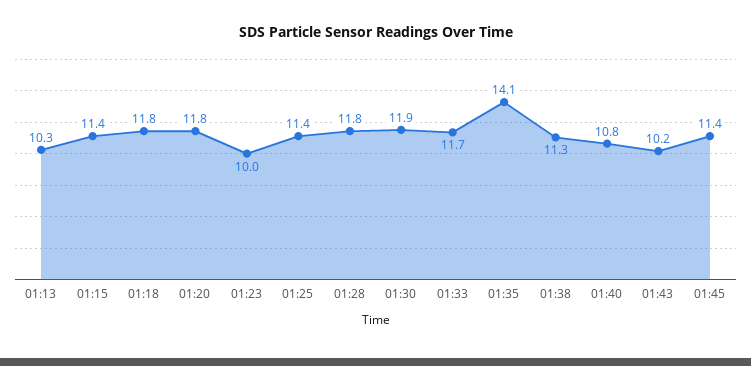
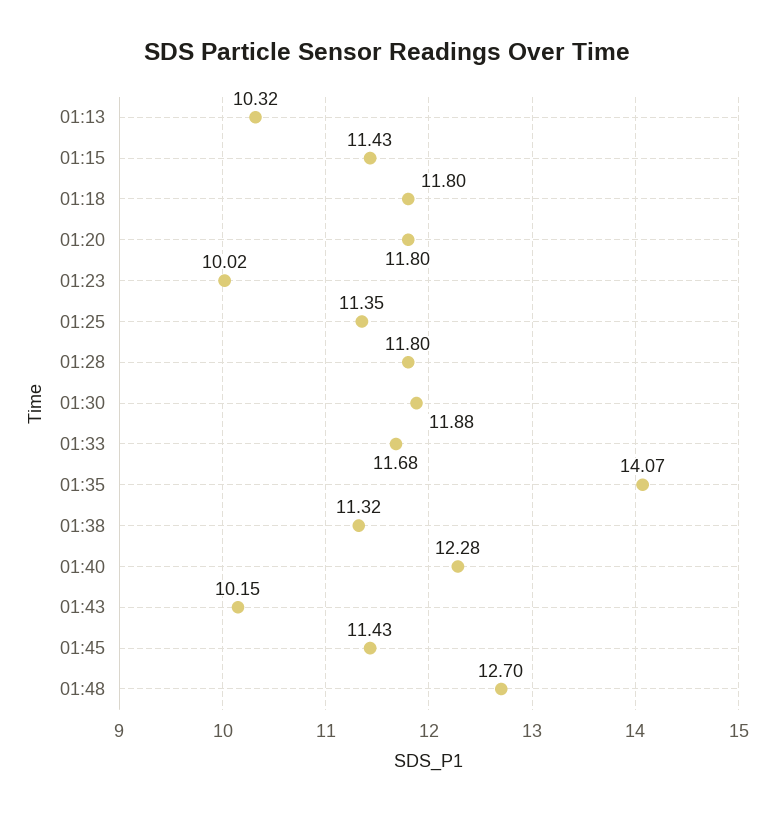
01:40: 10.8 -> 12.28
01:48: none -> 12.7

